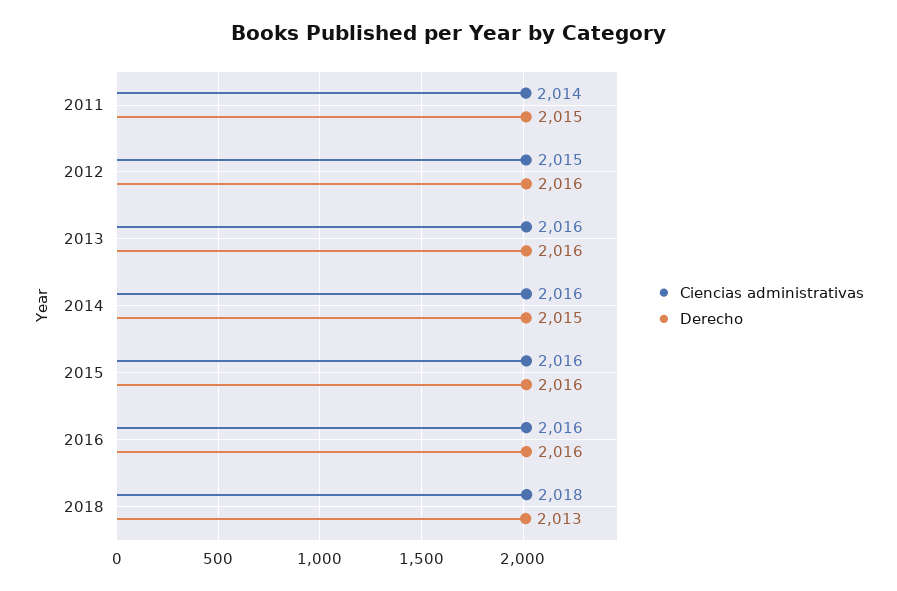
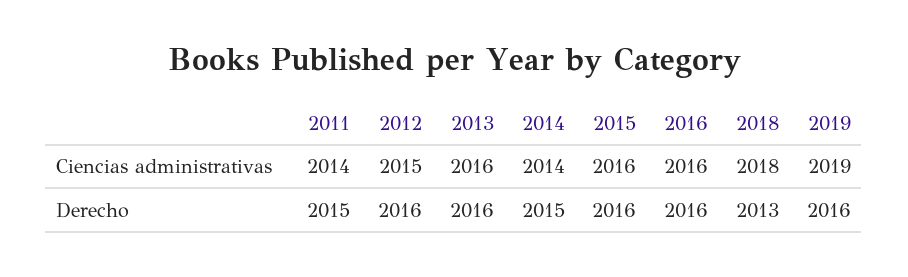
Ciencias administrativas, 2014: 2016 -> 2014
Ciencias administrativas, 2019: none -> 2019
Derecho, 2019: none -> 2016

